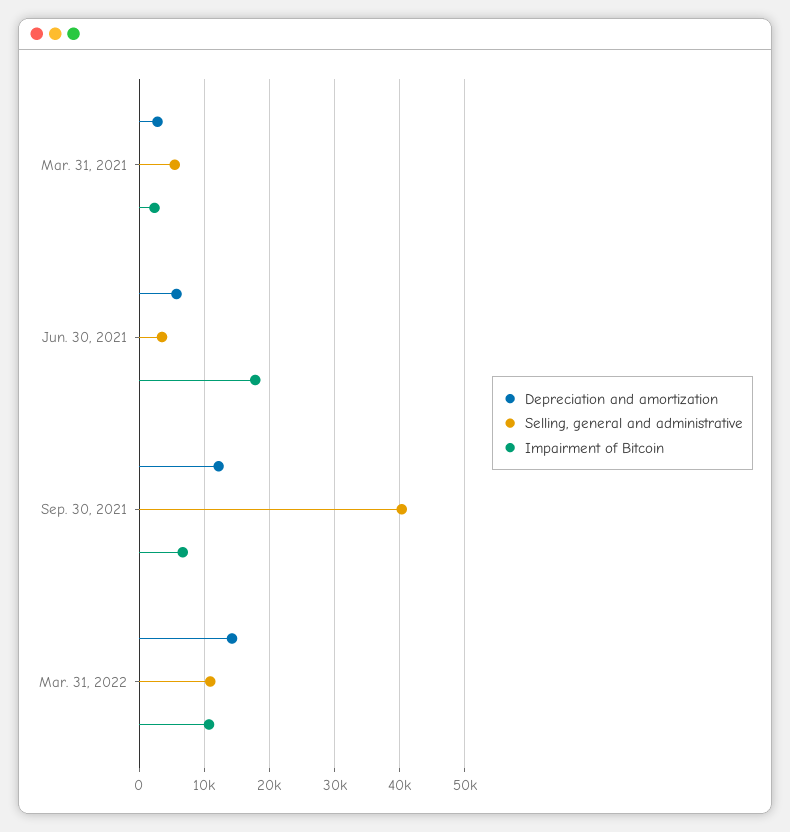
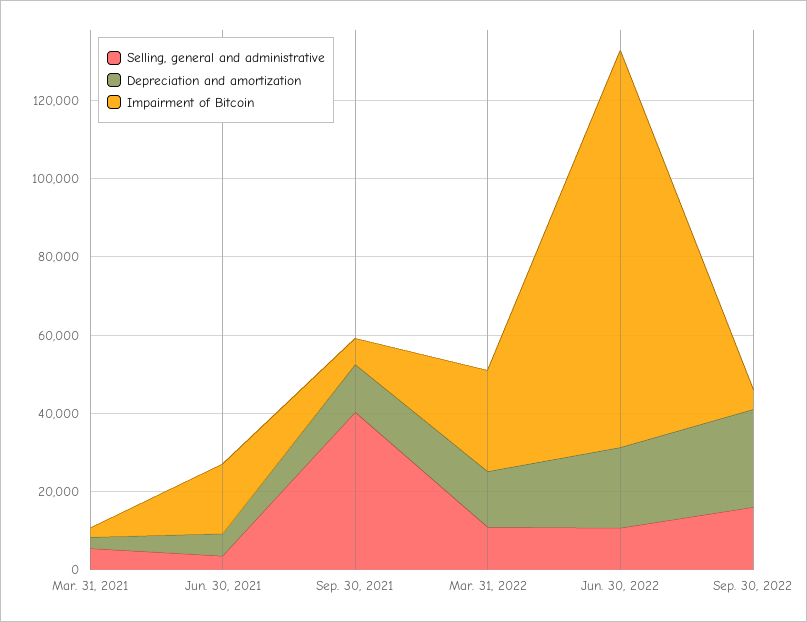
Impairment of Bitcoin, Mar. 31, 2022: 11000 -> 25000
Selling, general and administrative, Jun. 30, 2022: none -> 10000
Depreciation and amortization, Jun. 30, 2022: none -> 20000
Impairment of Bitcoin, Jun. 30, 2022: none -> 100000
Selling, general and administrative, Sep. 30, 2022: none -> 15000
Depreciation and amortization, Sep. 30, 2022: none -> 25000
Impairment of Bitcoin, Sep. 30, 2022: none -> 5000

